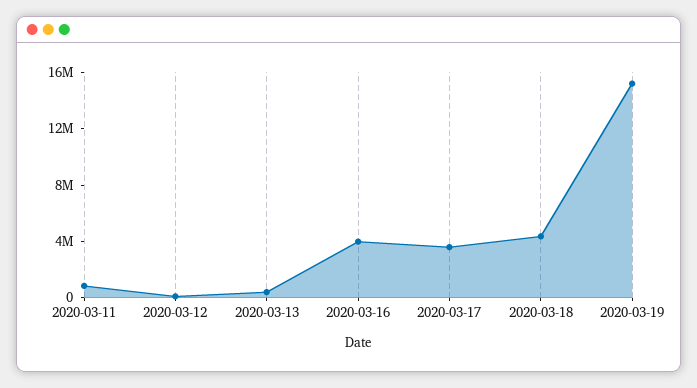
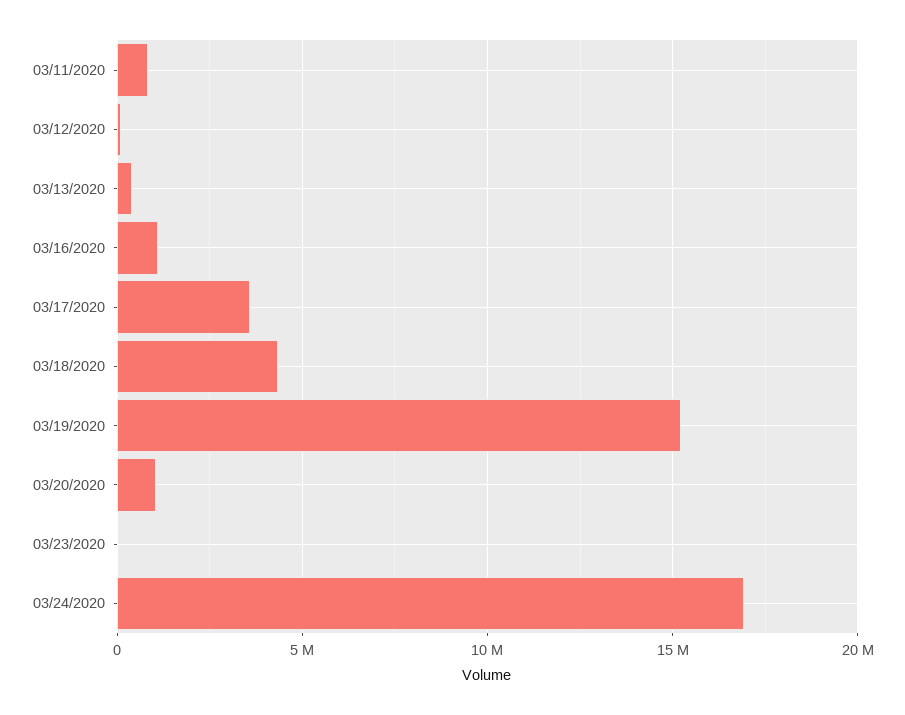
2020-03-16: 4000000 -> 1000000
03/20/2020: none -> 1000000
03/23/2020: none -> 0
03/24/2020: none -> 17000000

